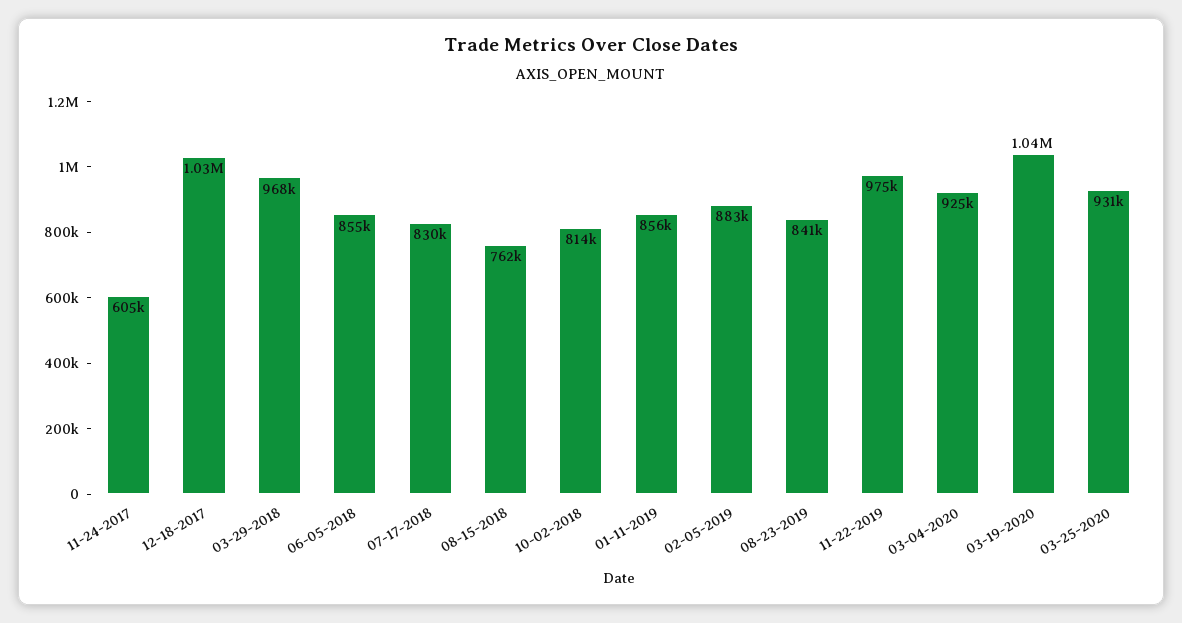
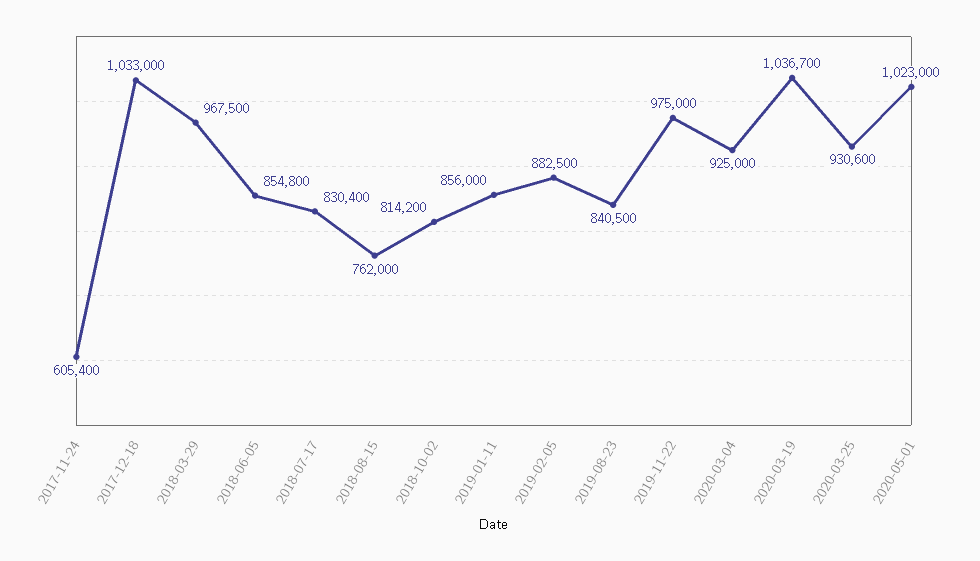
2020-05-01: none -> 1023000

